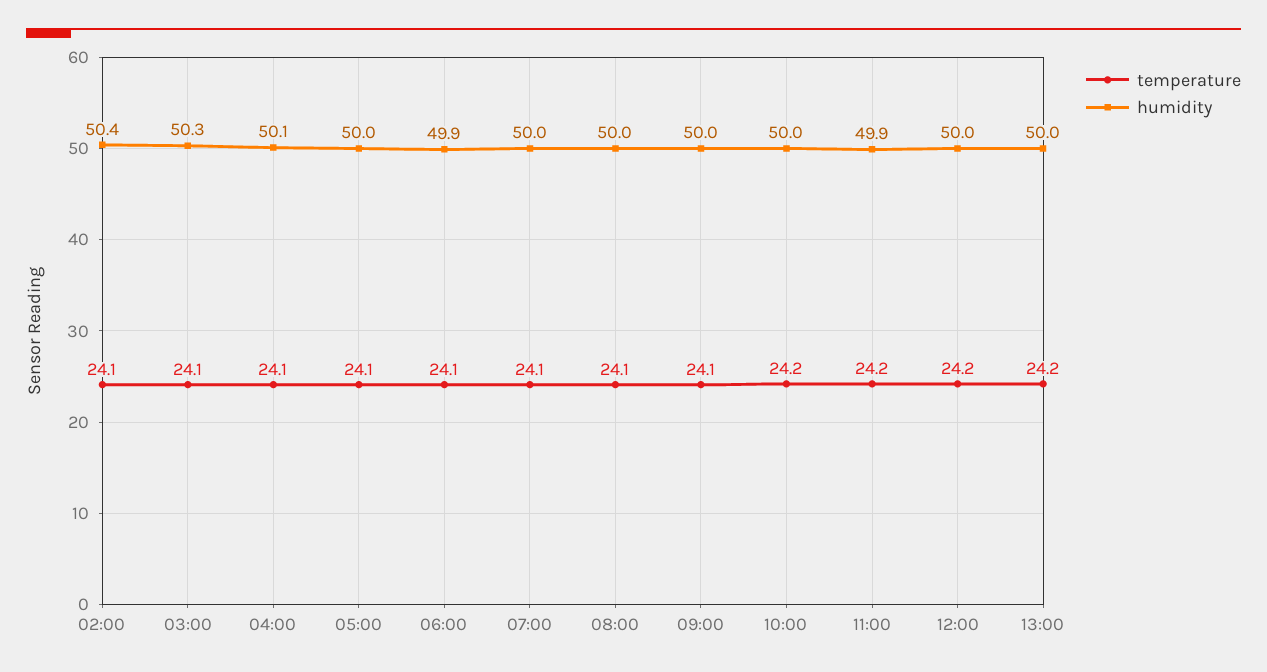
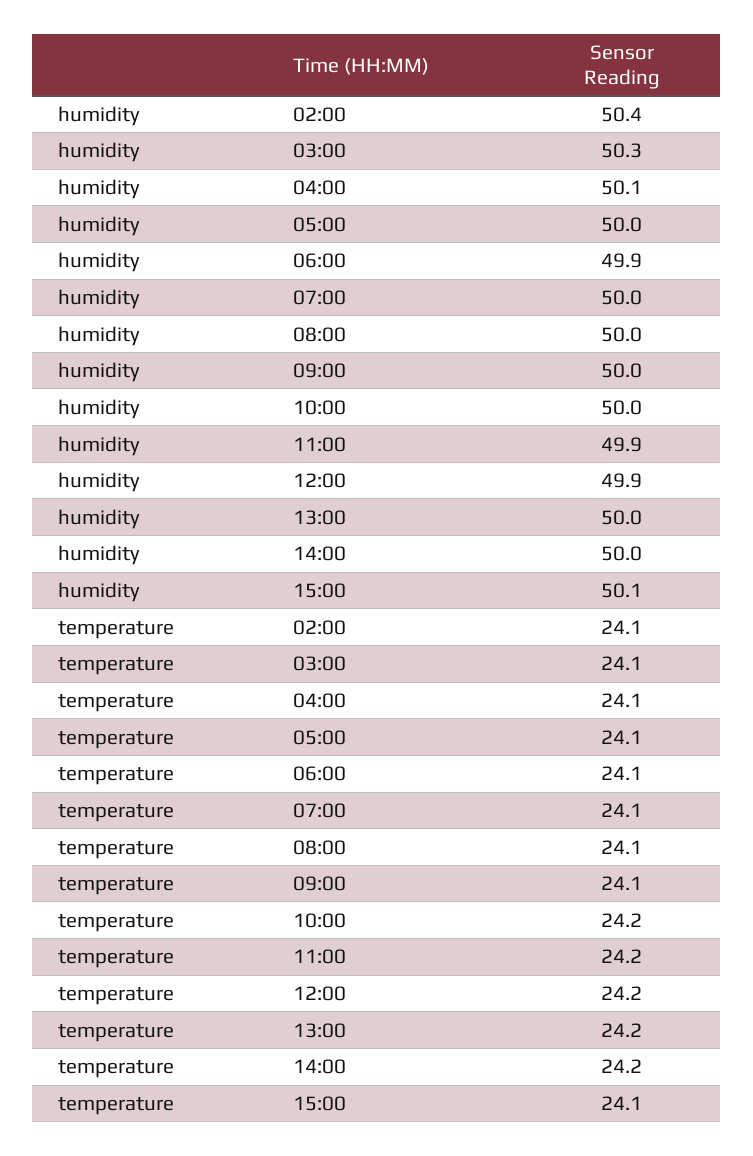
humidity, 12:00: 50 -> 49.9
humidity, 14:00: none -> 50
humidity, 15:00: none -> 50.1
temperature, 14:00: none -> 24.2
temperature, 15:00: none -> 24.1

